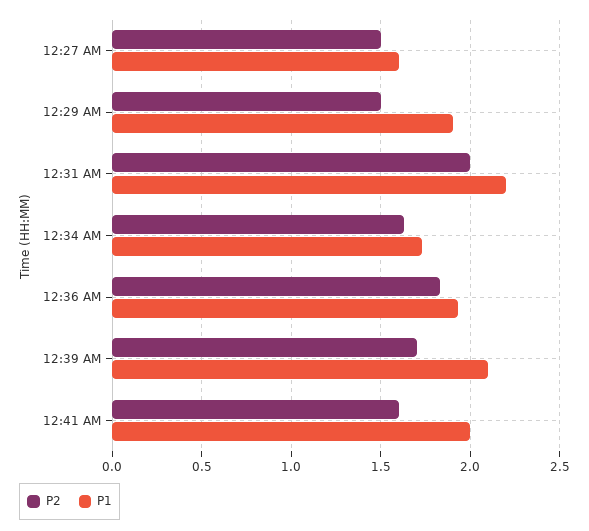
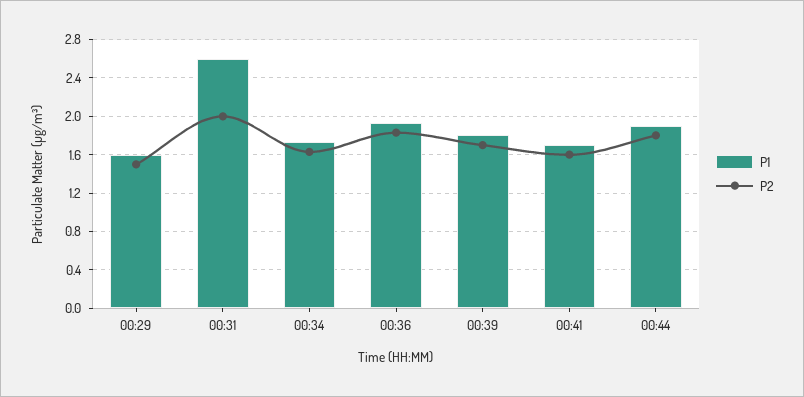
P2, 12:27 AM: 1.5 -> none
P1, 12:27 AM: 1.6 -> none
P1, 12:29 AM: 1.9 -> 1.6
P1, 12:31 AM: 2.2 -> 2.6
P1, 12:39 AM: 2.1 -> 1.8
P1, 12:41 AM: 2 -> 1.7
P1, 00:44: none -> 1.9
P2, 00:44: none -> 1.8

